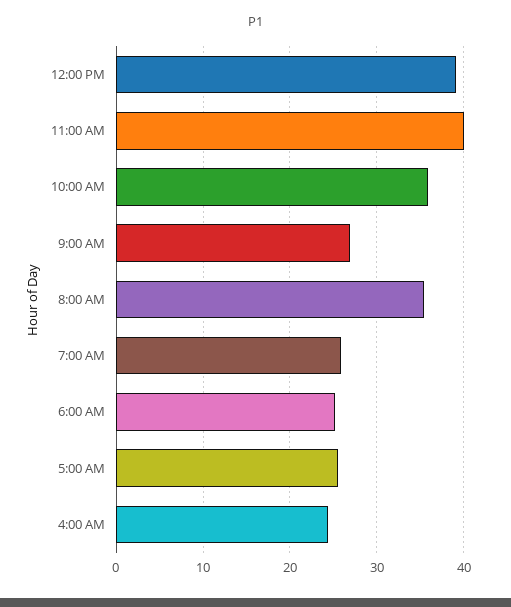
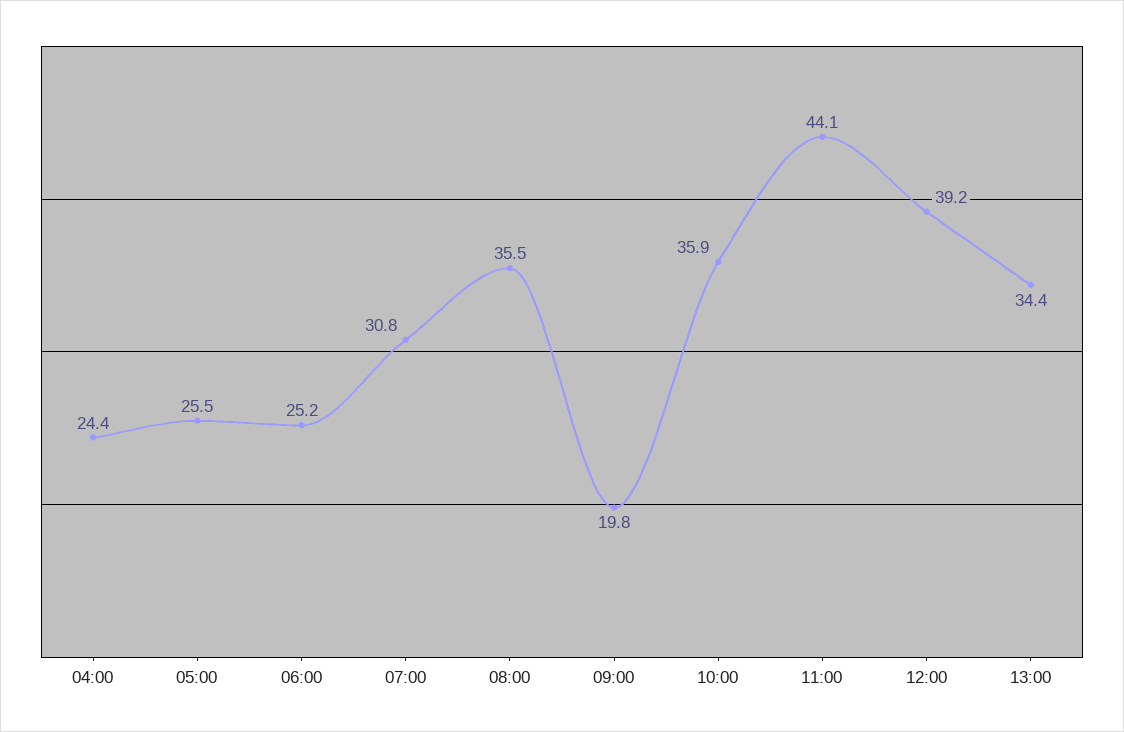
11:00 AM: 40 -> 44.1
9:00 AM: 27 -> 19.8
7:00 AM: 26 -> 30.8
13:00: none -> 34.4

